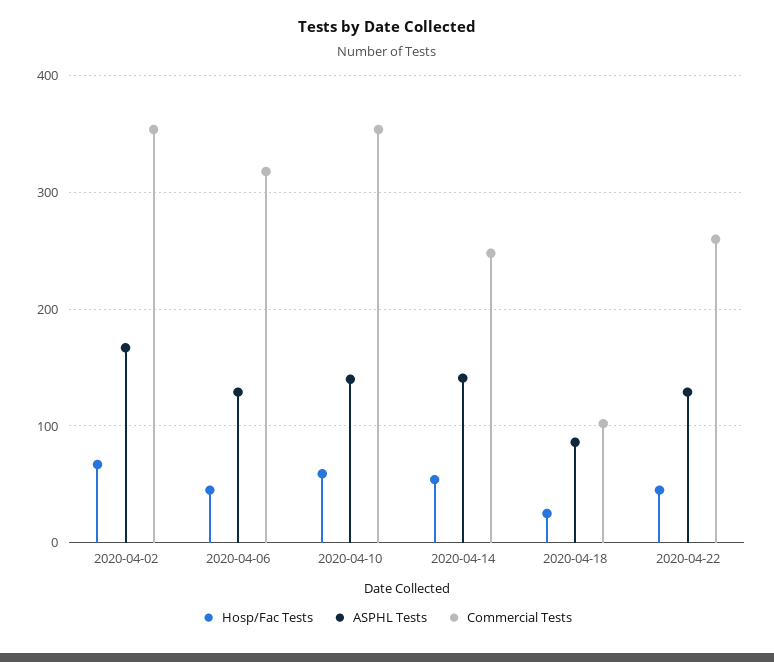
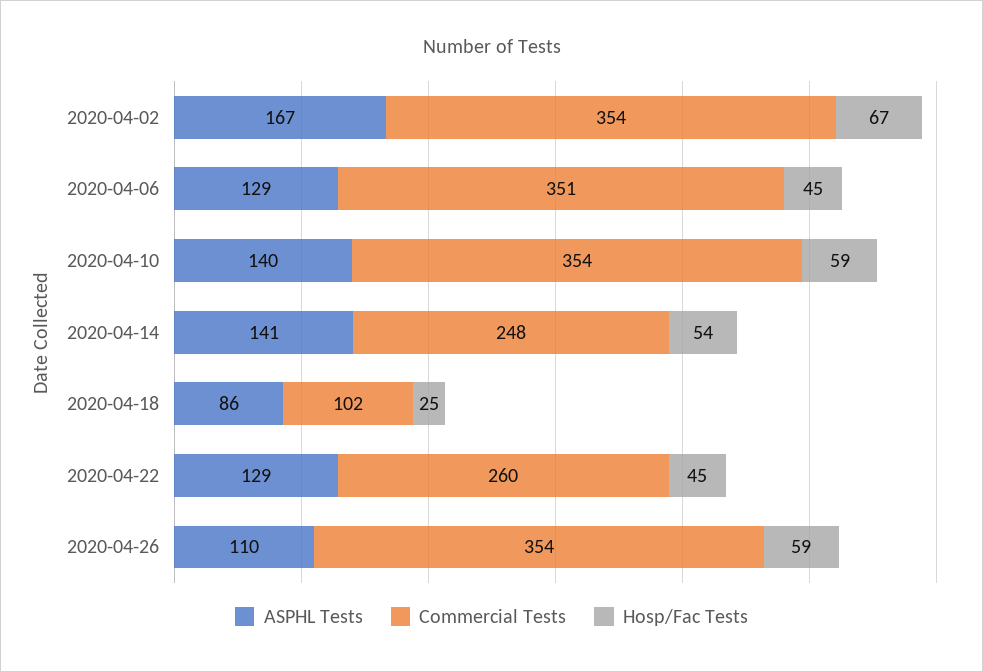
Commercial Tests, 2020-04-06: 320 -> 351
ASPHL Tests, 2020-04-26: none -> 110
Commercial Tests, 2020-04-26: none -> 354
Hosp/Fac Tests, 2020-04-26: none -> 59

